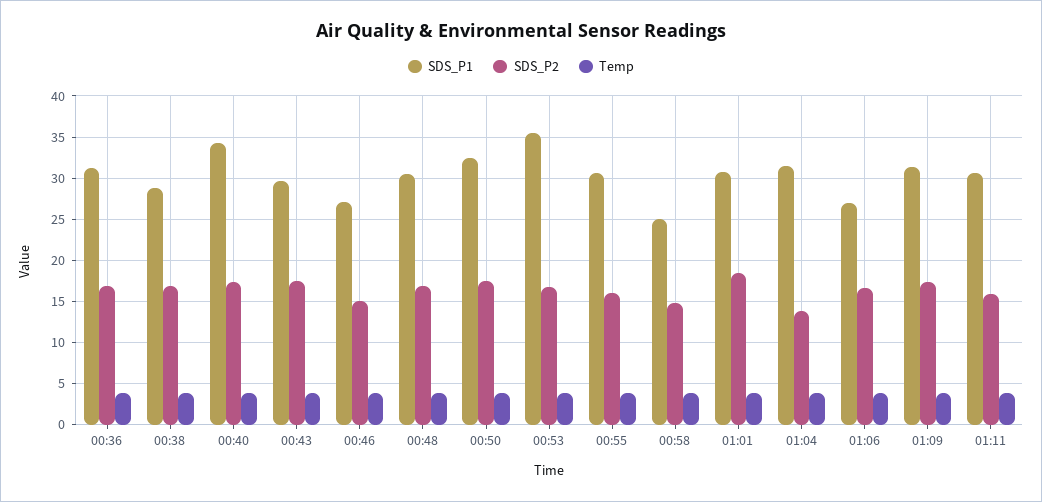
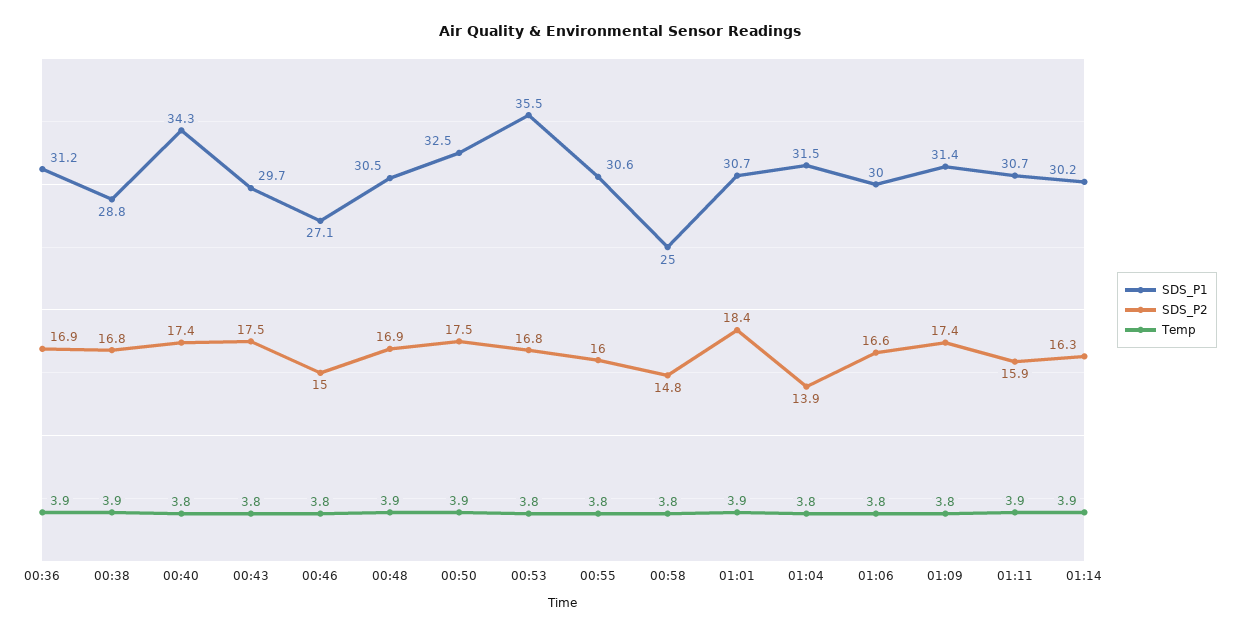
SDS_P1, 01:06: 27 -> 30
SDS_P1, 01:14: none -> 30.2
SDS_P2, 01:14: none -> 16.3
Temp, 01:14: none -> 3.9

